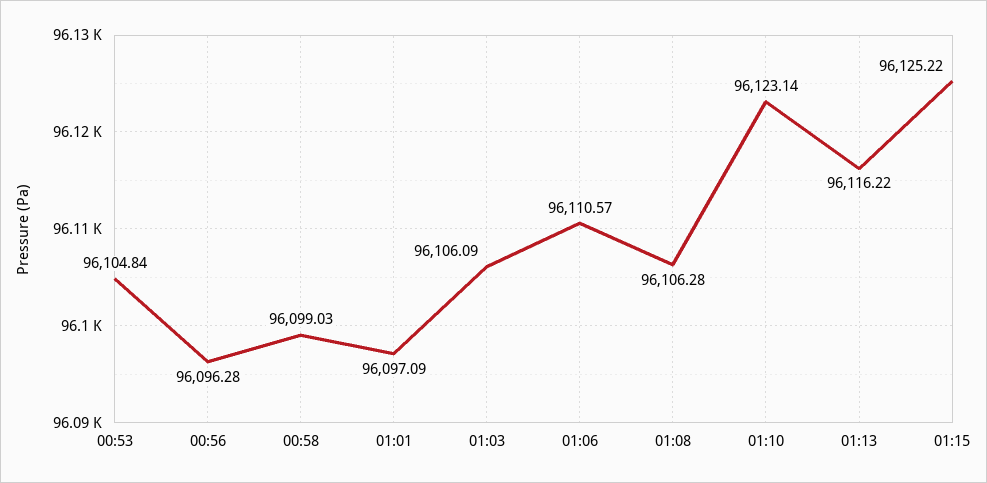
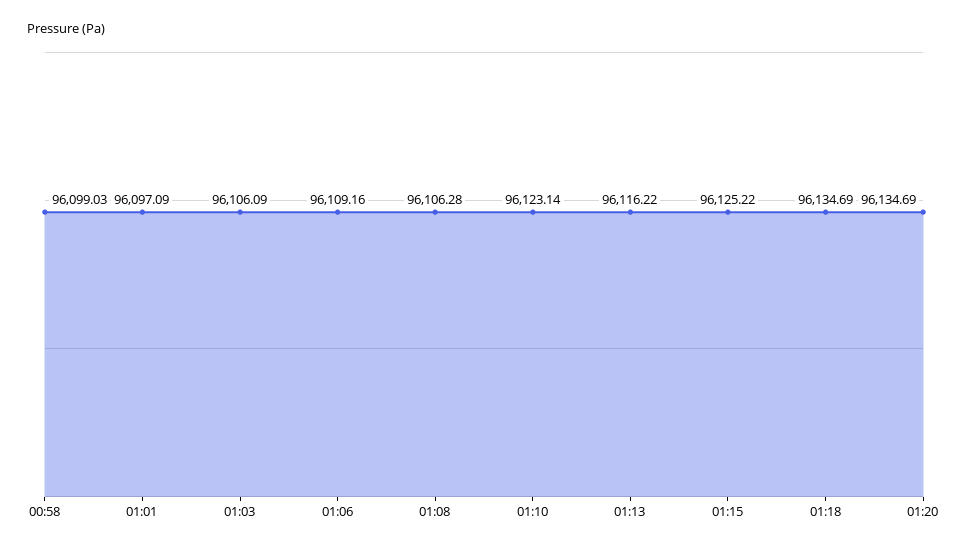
00:53: 96104.84 -> none
00:56: 96096.28 -> none
01:06: 96110.57 -> 96109.16
01:18: none -> 96134.69
01:20: none -> 96134.69

